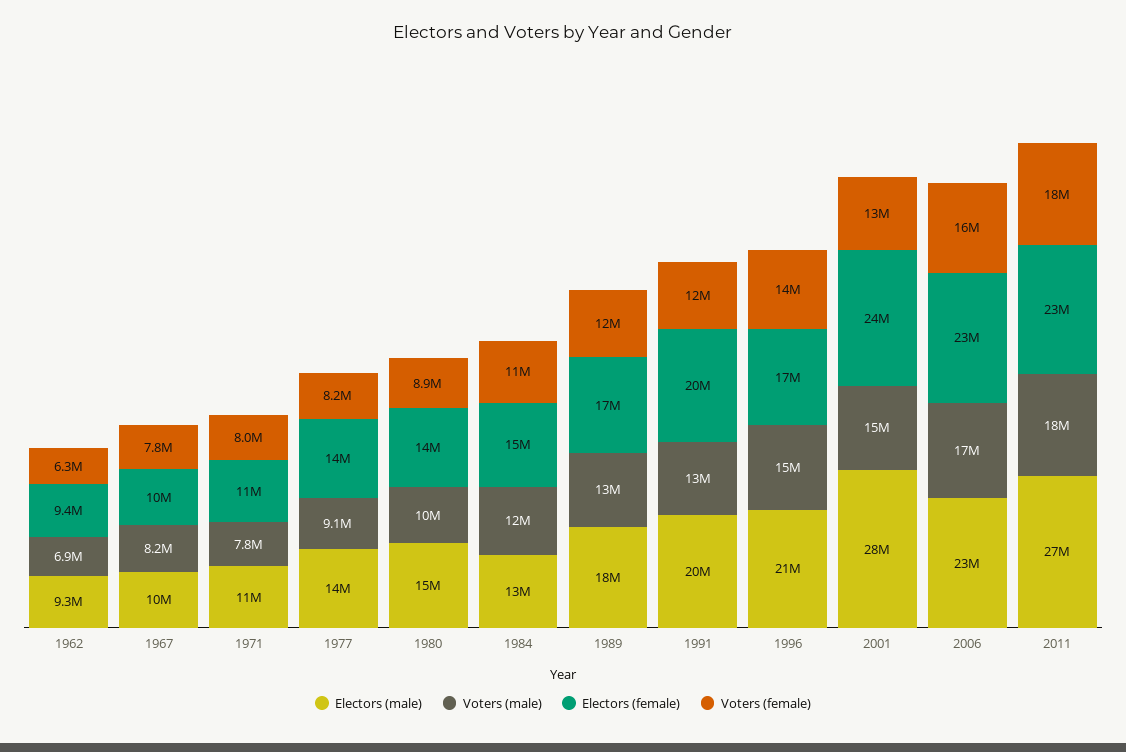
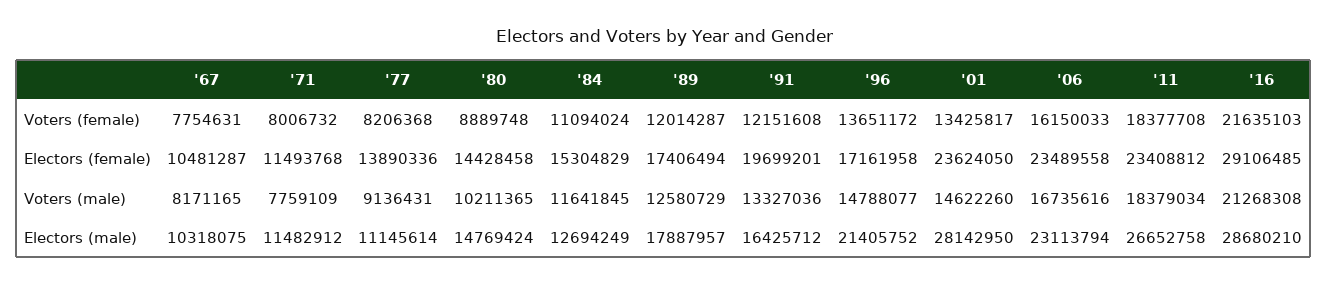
Electors (male), 1962: 9300000 -> none
Voters (male), 1962: 6900000 -> none
Electors (female), 1962: 9400000 -> none
Voters (female), 1962: 6300000 -> none
Electors (male), 1977: 14000000 -> 11145614
Electors (male), 1991: 20000000 -> 16425712
Voters (female), '16: none -> 21635103
Electors (female), '16: none -> 29106485
Voters (male), '16: none -> 21268308
Electors (male), '16: none -> 28680210

